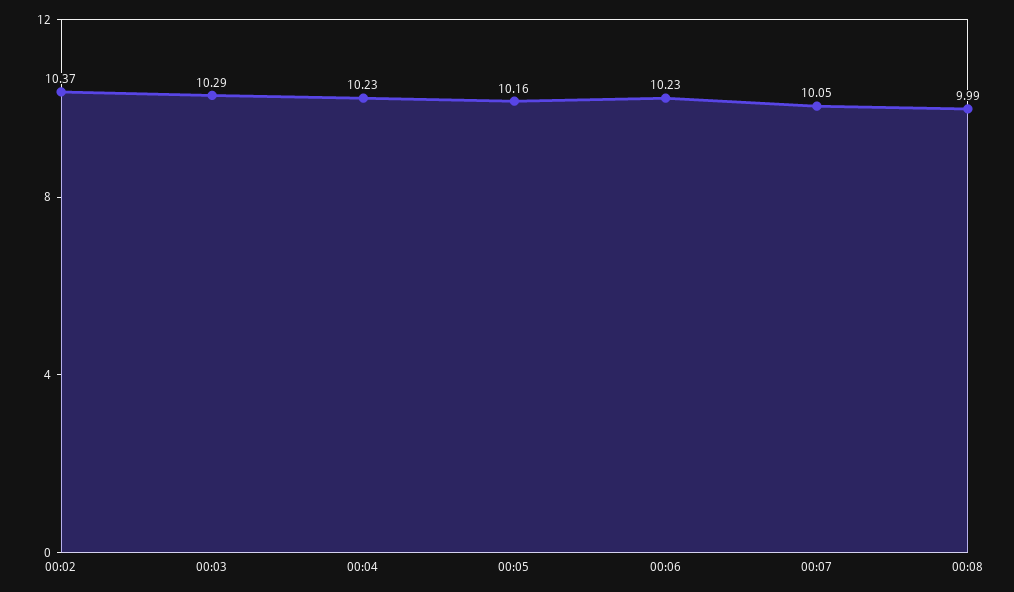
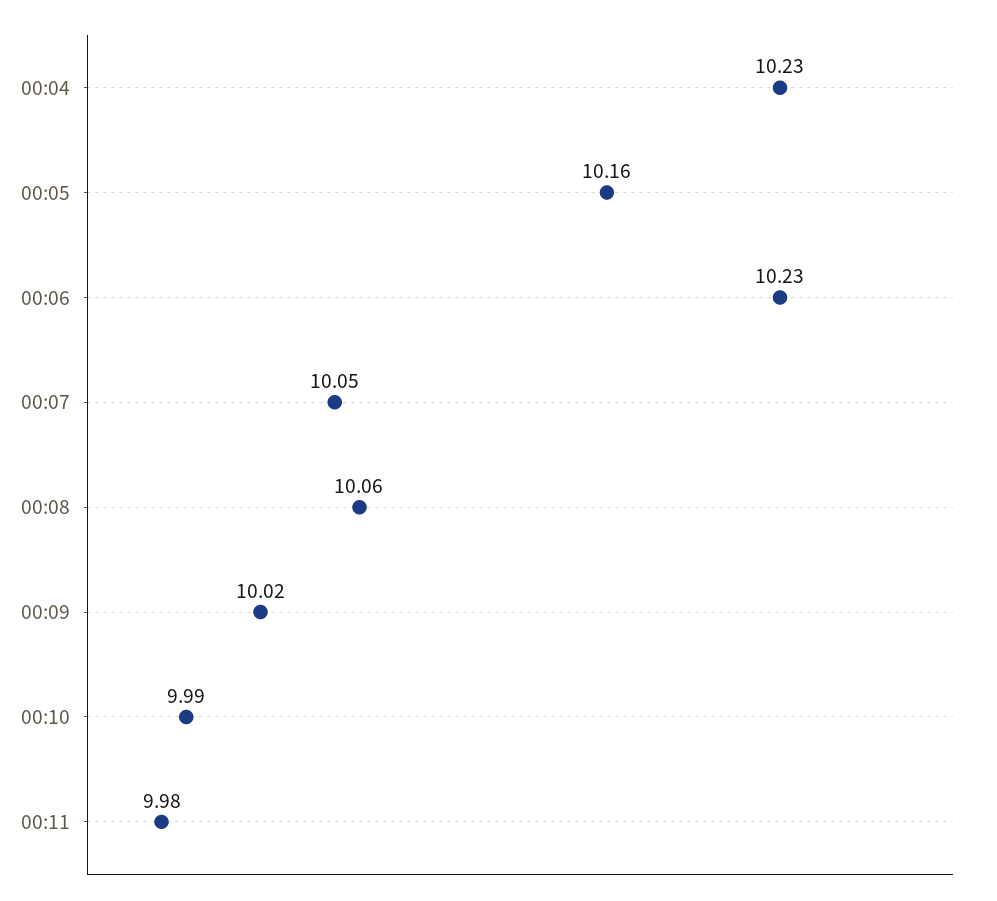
00:02: 10.37 -> none
00:03: 10.29 -> none
00:08: 9.99 -> 10.06
00:09: none -> 10.02
00:10: none -> 9.99
00:11: none -> 9.98

